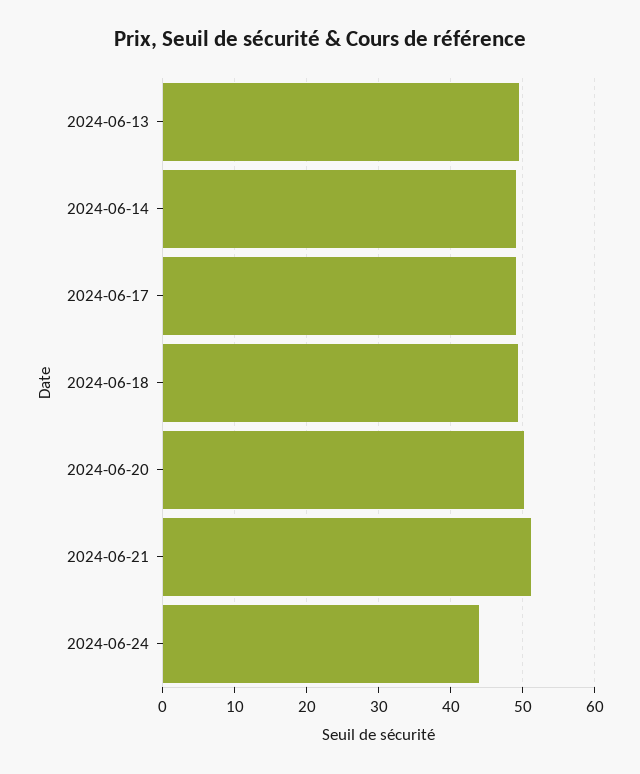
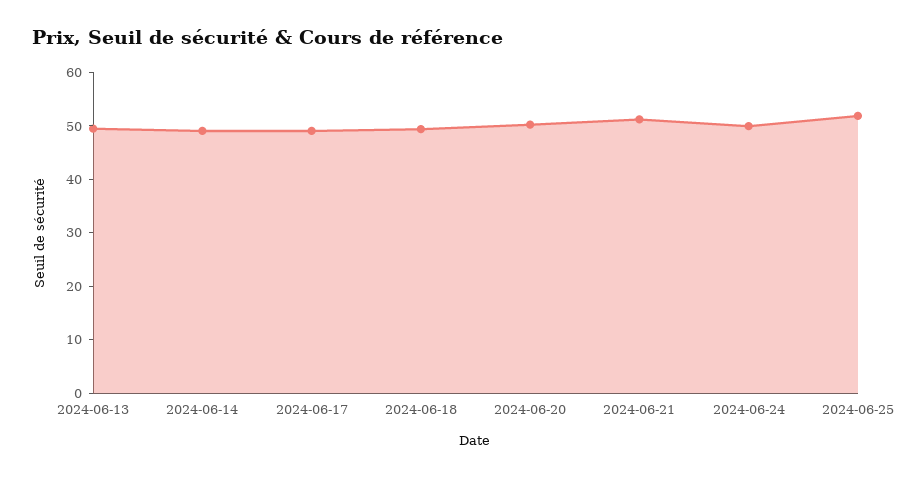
2024-06-24: 44 -> 50
2024-06-25: none -> 52

